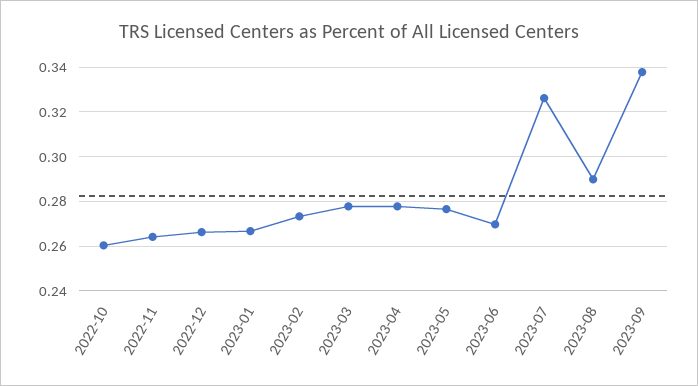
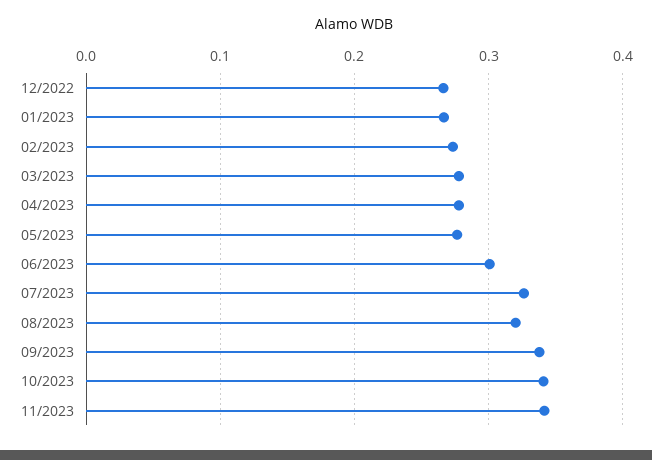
2022-10: 0.26 -> none
2022-11: 0.265 -> none
2023-06: 0.27 -> 0.3
2023-08: 0.29 -> 0.32
10/2023: none -> 0.34
11/2023: none -> 0.34

